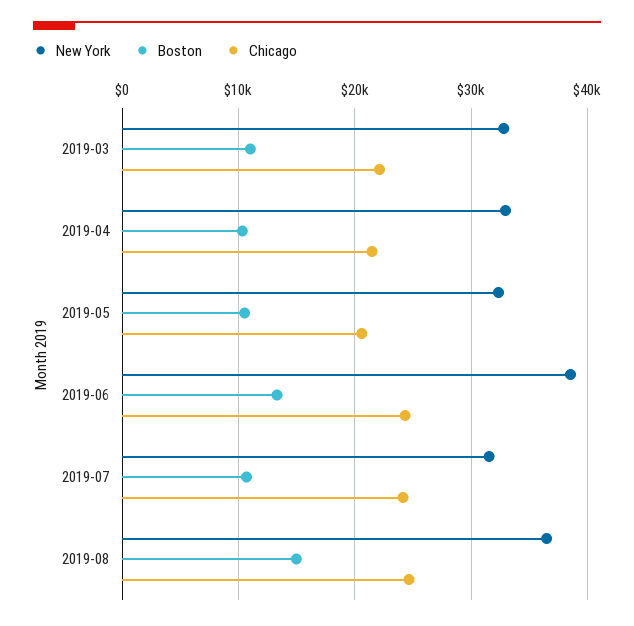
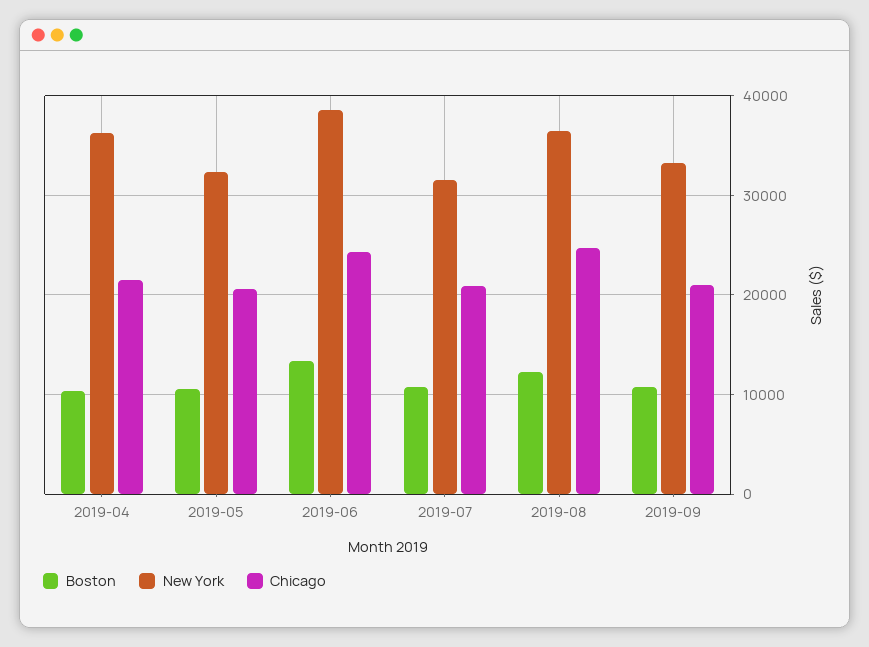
New York, 2019-03: 33000 -> none
Boston, 2019-03: 11000 -> none
Chicago, 2019-03: 22000 -> none
New York, 2019-04: 33000 -> 36000
Chicago, 2019-07: 24000 -> 21000
Boston, 2019-08: 15000 -> 12000
Boston, 2019-09: none -> 11000
New York, 2019-09: none -> 33000
Chicago, 2019-09: none -> 21000

